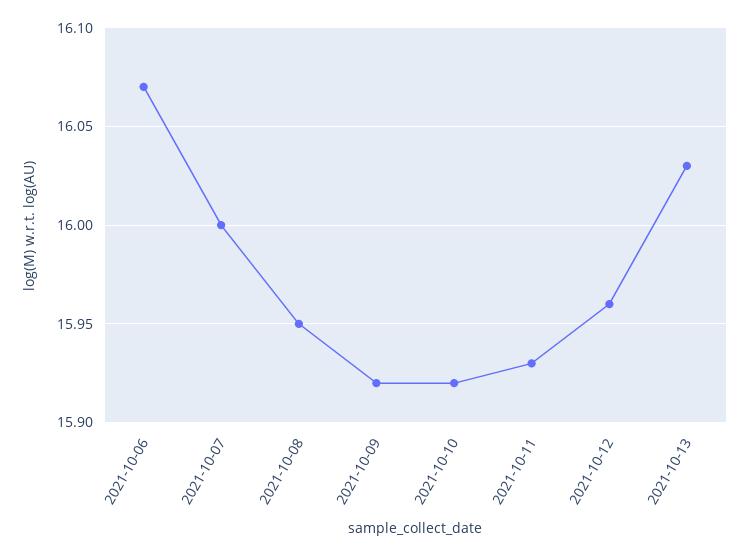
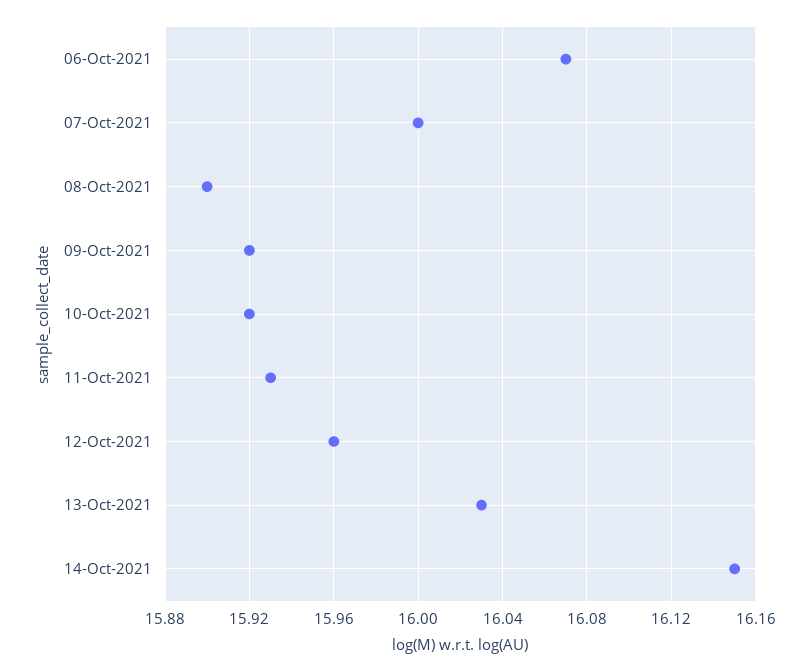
2021-10-08: 15.95 -> 15.9
14-Oct-2021: none -> 16.15

